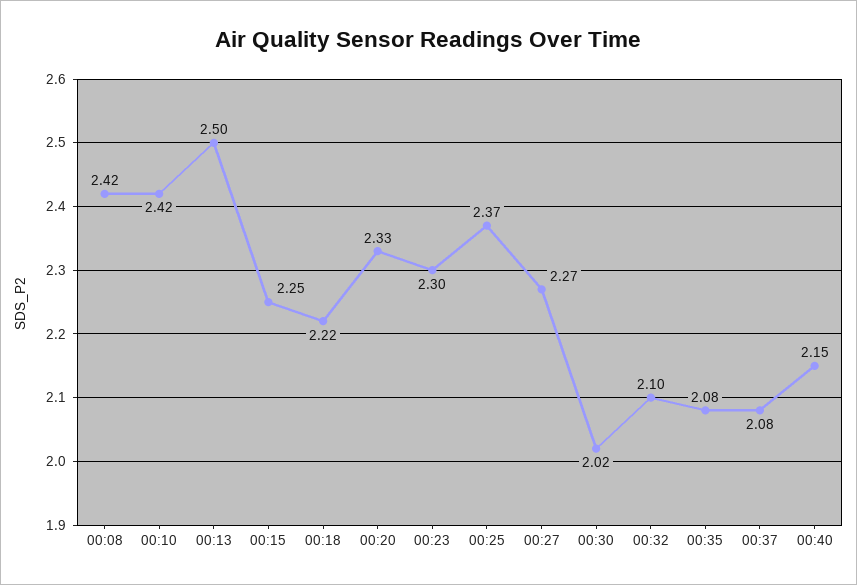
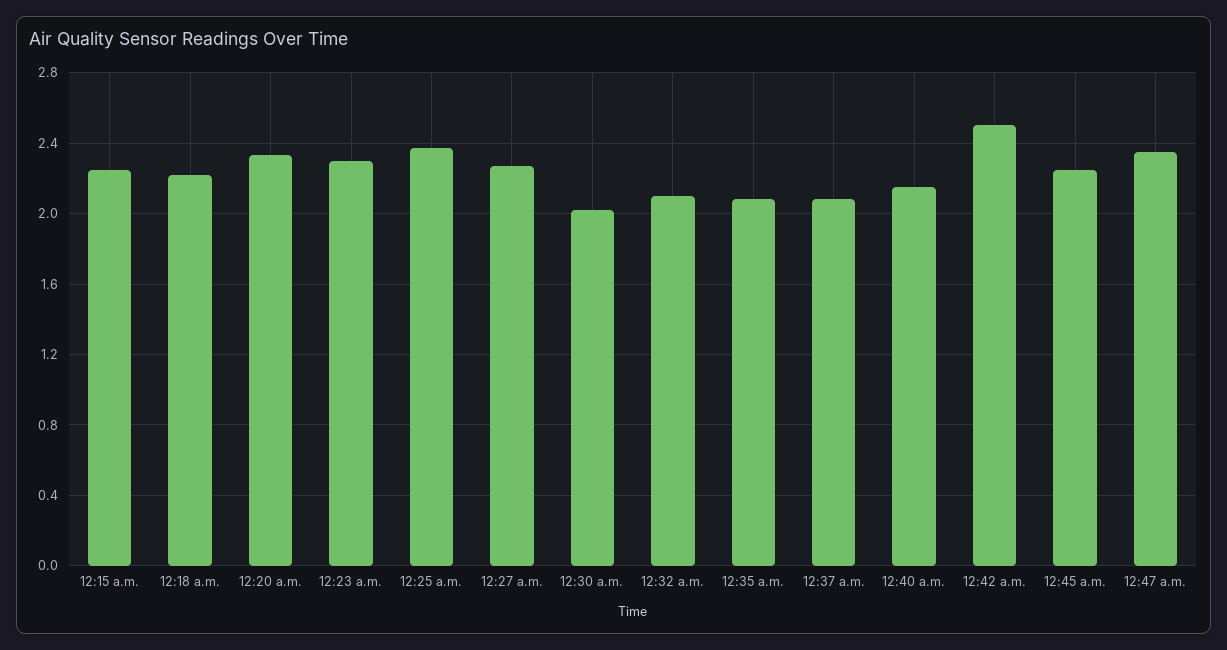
00:08: 2.42 -> none
00:10: 2.42 -> none
00:13: 2.5 -> none
12:42 a.m.: none -> 2.5
12:45 a.m.: none -> 2.25
12:47 a.m.: none -> 2.35

